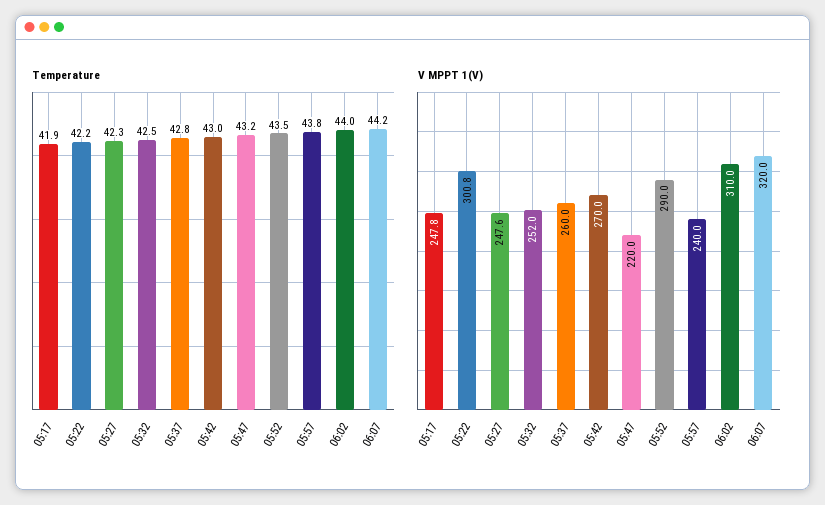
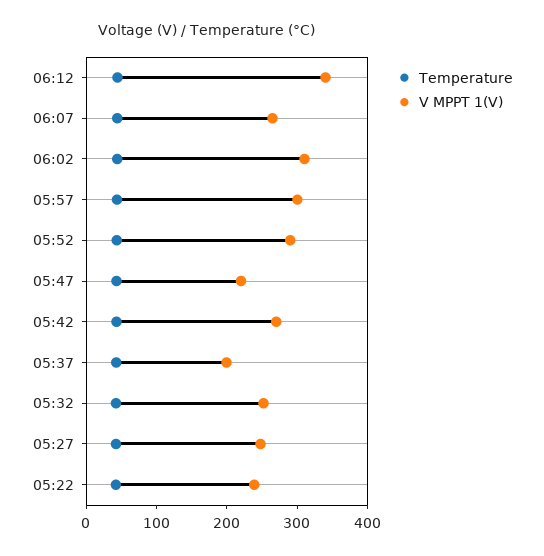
Temperature, 05:17: 41.9 -> none
V MPPT 1(V), 05:17: 247.8 -> none
V MPPT 1(V), 05:22: 300.8 -> 240
V MPPT 1(V), 05:37: 260 -> 200
V MPPT 1(V), 05:57: 240 -> 300
V MPPT 1(V), 06:07: 320 -> 260
Temperature, 06:12: none -> 40
V MPPT 1(V), 06:12: none -> 340

